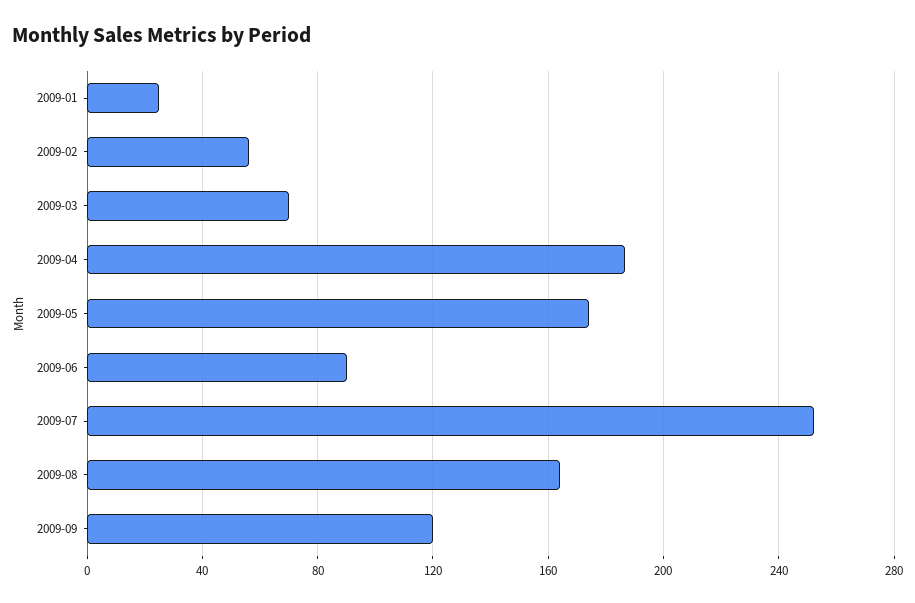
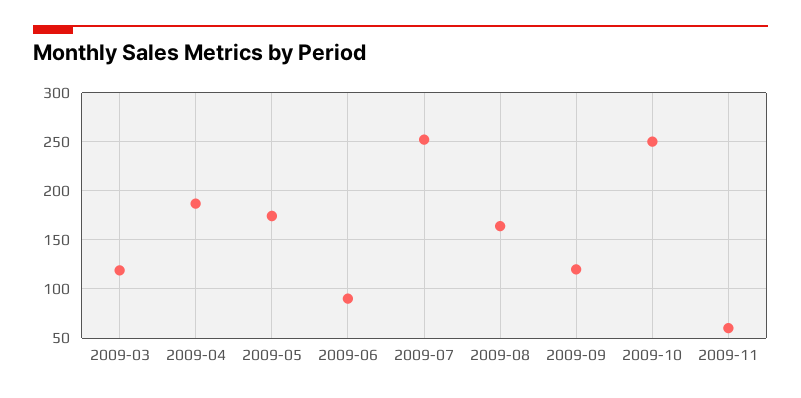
2009-01: 25 -> none
2009-02: 55 -> none
2009-03: 70 -> 120
2009-10: none -> 250
2009-11: none -> 60

